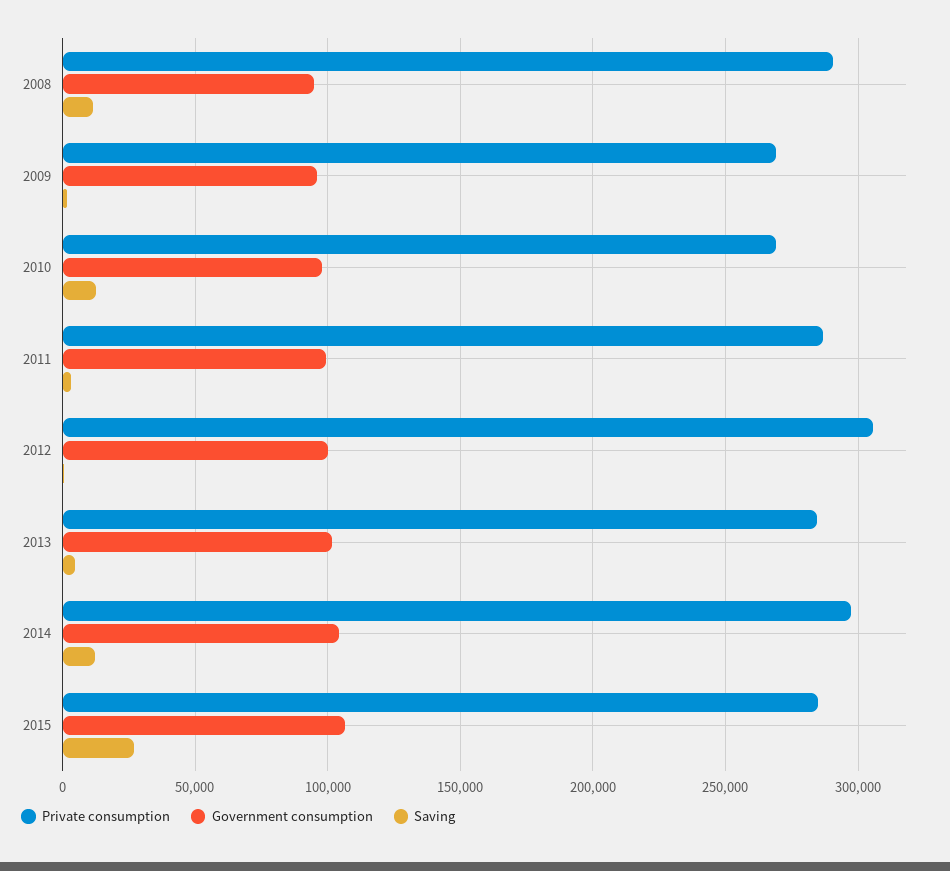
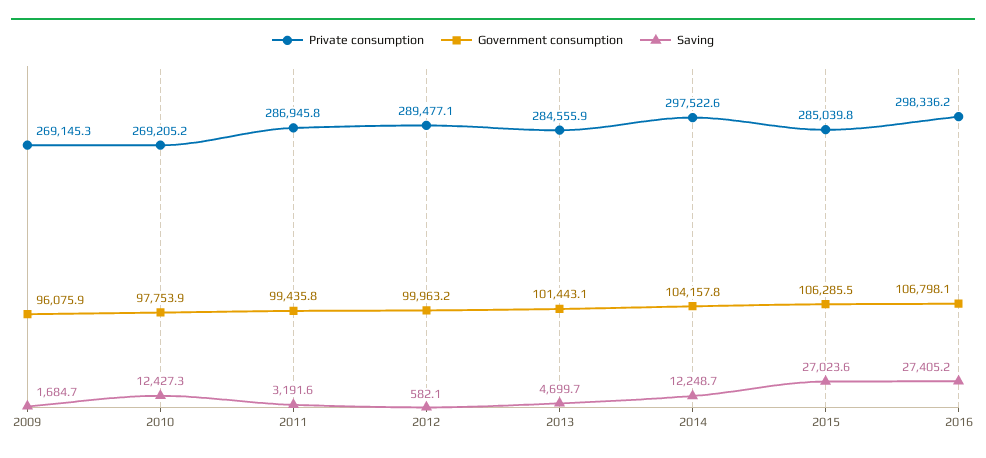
Private consumption, 2008: 290000 -> none
Government consumption, 2008: 95000 -> none
Saving, 2008: 10000 -> none
Private consumption, 2012: 305000 -> 289477.1
Private consumption, 2016: none -> 298336.2
Government consumption, 2016: none -> 106798.1
Saving, 2016: none -> 27405.2

